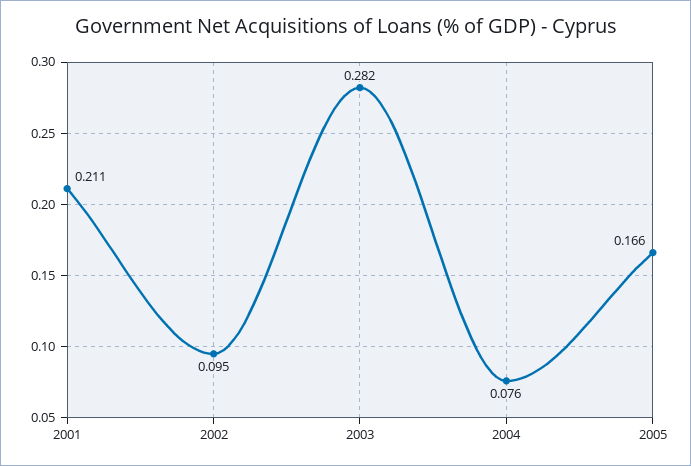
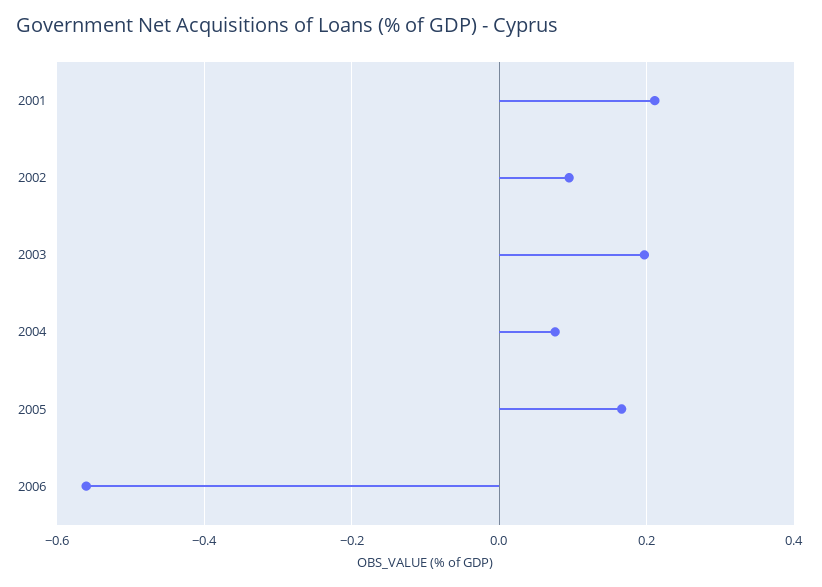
2003: 0.282 -> 0.2
2006: none -> -0.56

